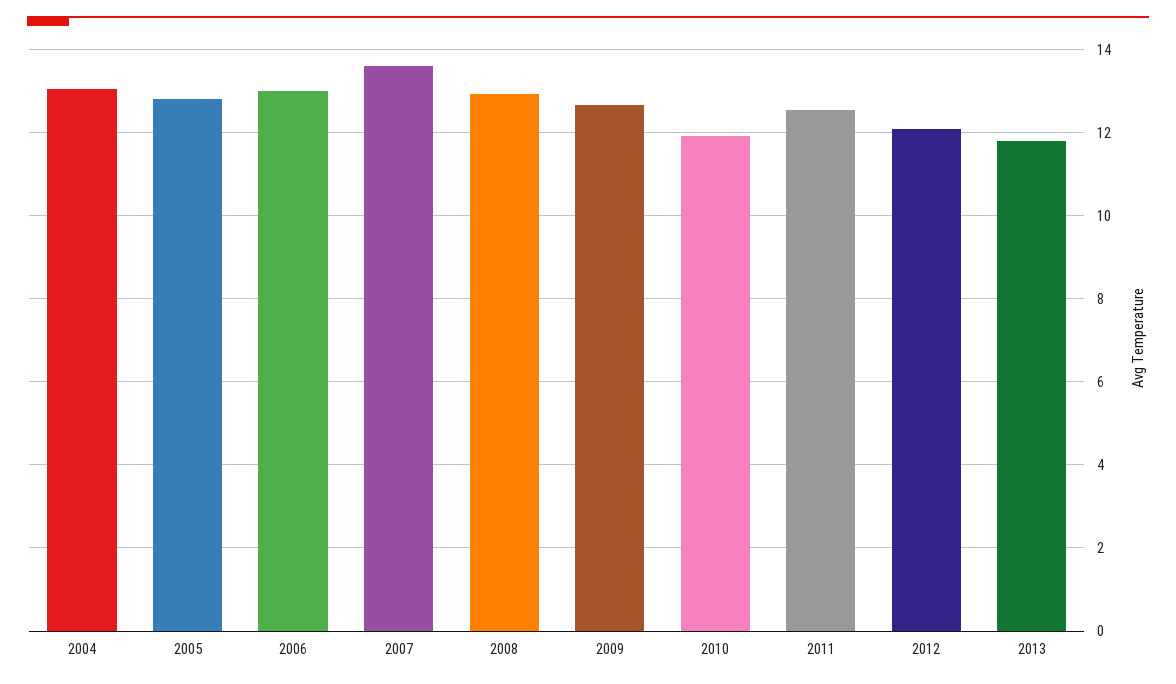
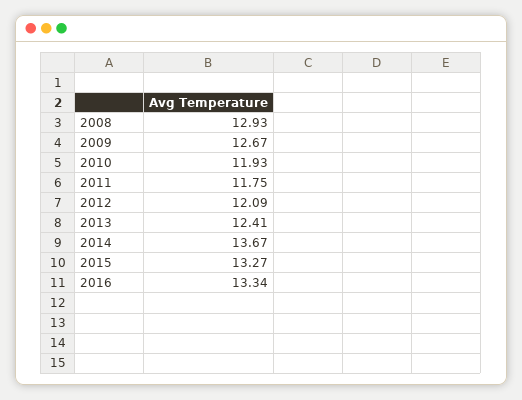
2004: 13 -> none
2005: 12.8 -> none
2006: 13 -> none
2007: 13.6 -> none
2011: 12.6 -> 11.75
2013: 11.8 -> 12.41
2014: none -> 13.67
2015: none -> 13.27
2016: none -> 13.34

